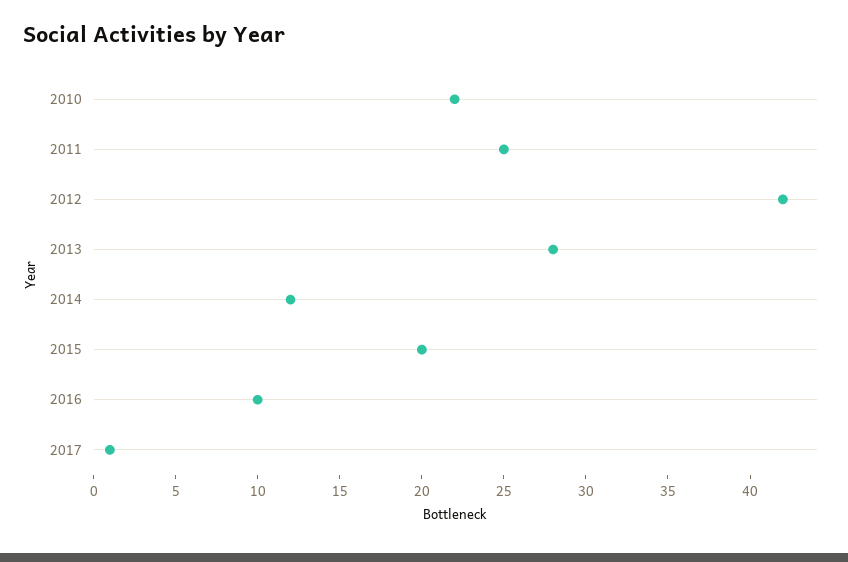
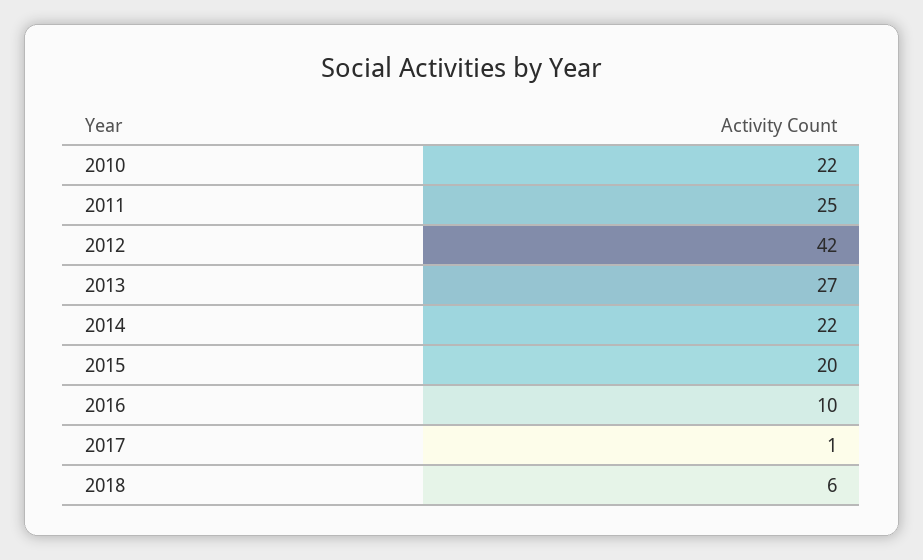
2013: 28 -> 27
2014: 12 -> 22
2018: none -> 6

